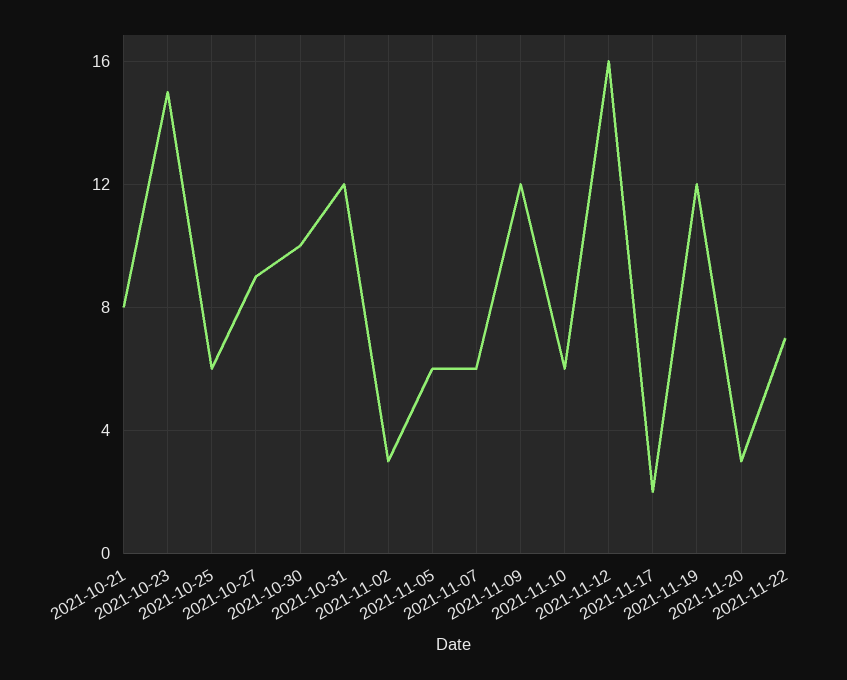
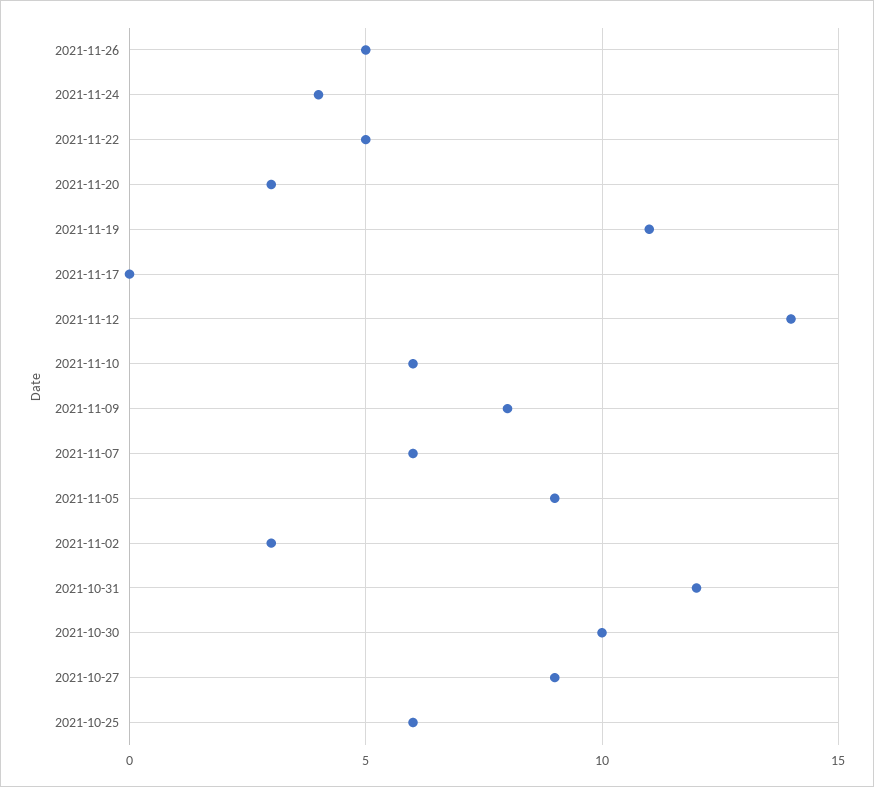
2021-10-21: 8 -> none
2021-10-23: 15 -> none
2021-11-05: 6 -> 9
2021-11-09: 12 -> 8
2021-11-12: 16 -> 14
2021-11-17: 2 -> 0
2021-11-19: 12 -> 11
2021-11-22: 7 -> 5
2021-11-26: none -> 5
2021-11-24: none -> 4

